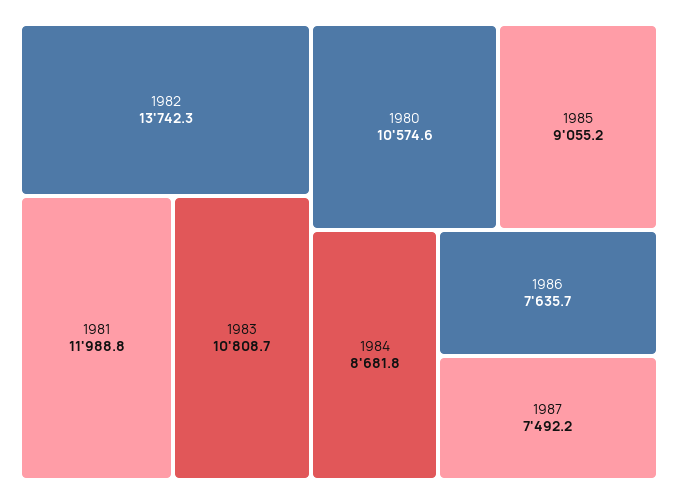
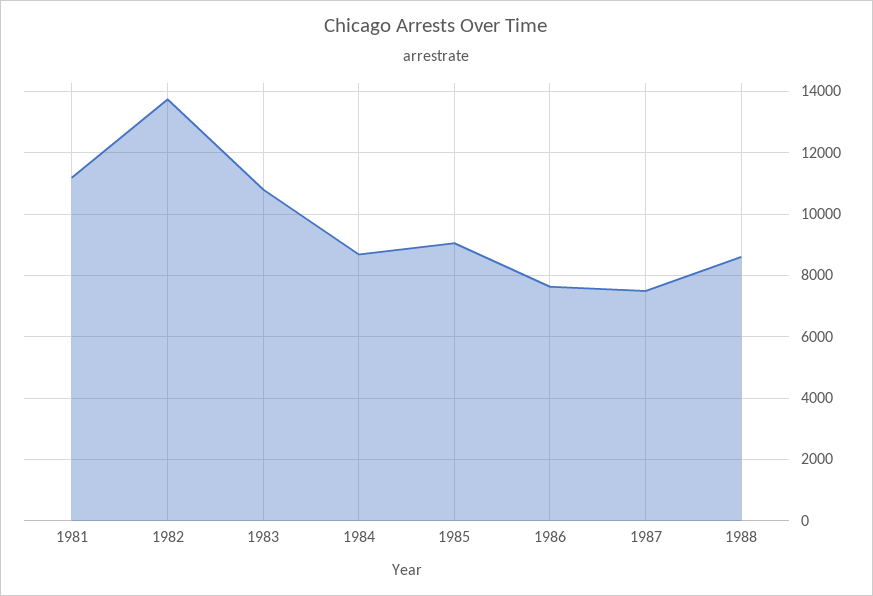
1981: 11988.8 -> 11200
1980: 10574.6 -> none
1988: none -> 8600

